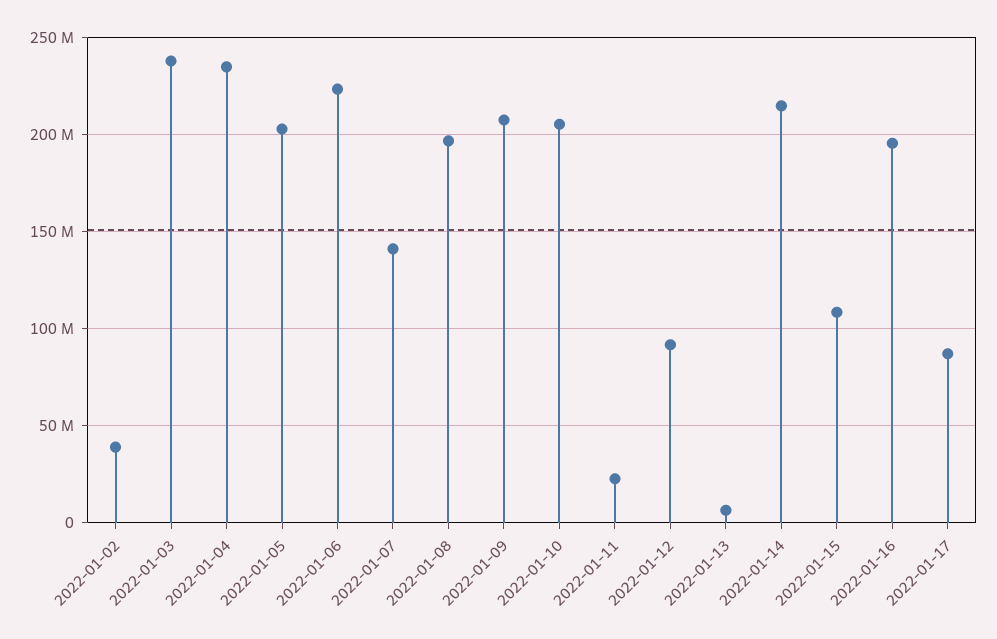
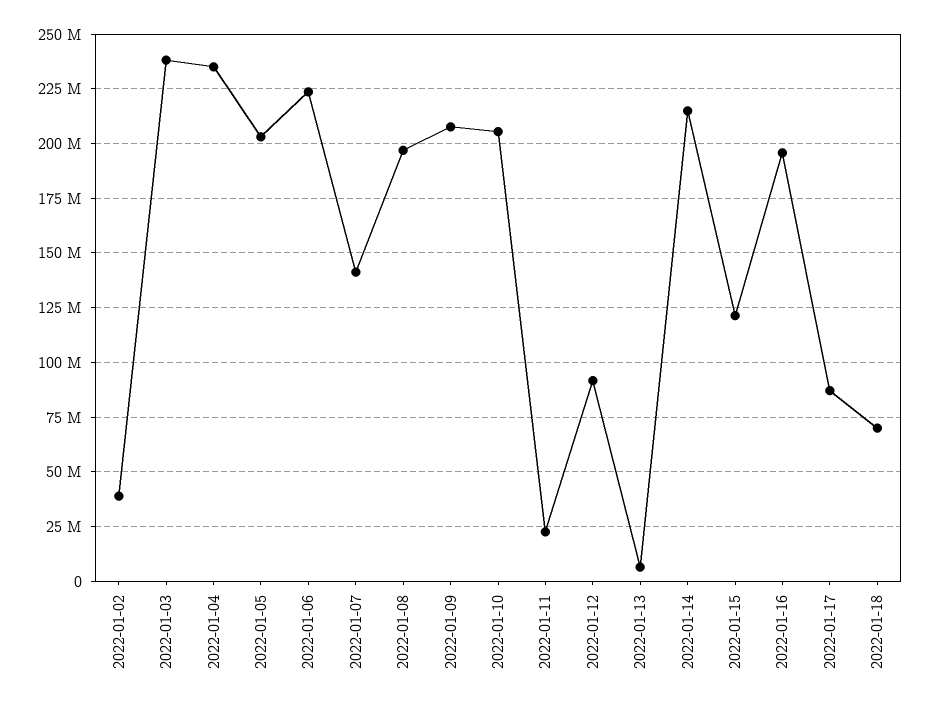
2022-01-15: 110000000 -> 120000000
2022-01-18: none -> 70000000

